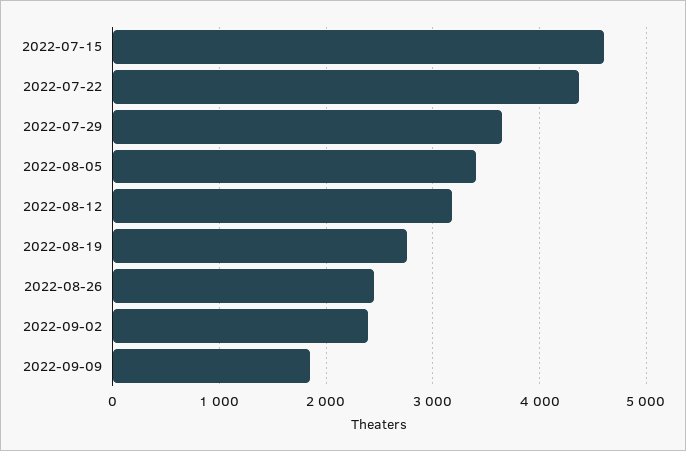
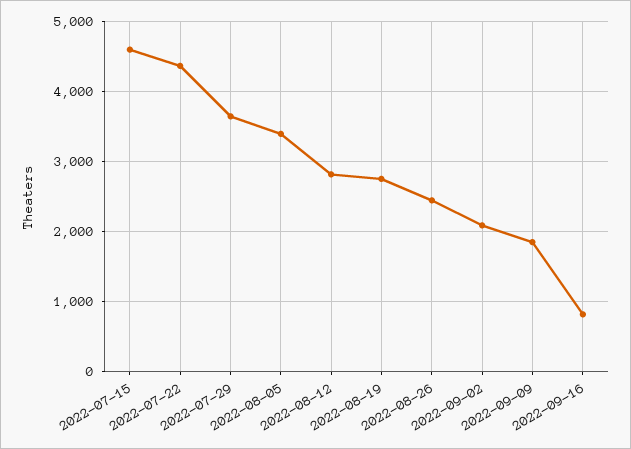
2022-08-12: 3200 -> 2800
2022-09-02: 2400 -> 2100
2022-09-16: none -> 800

